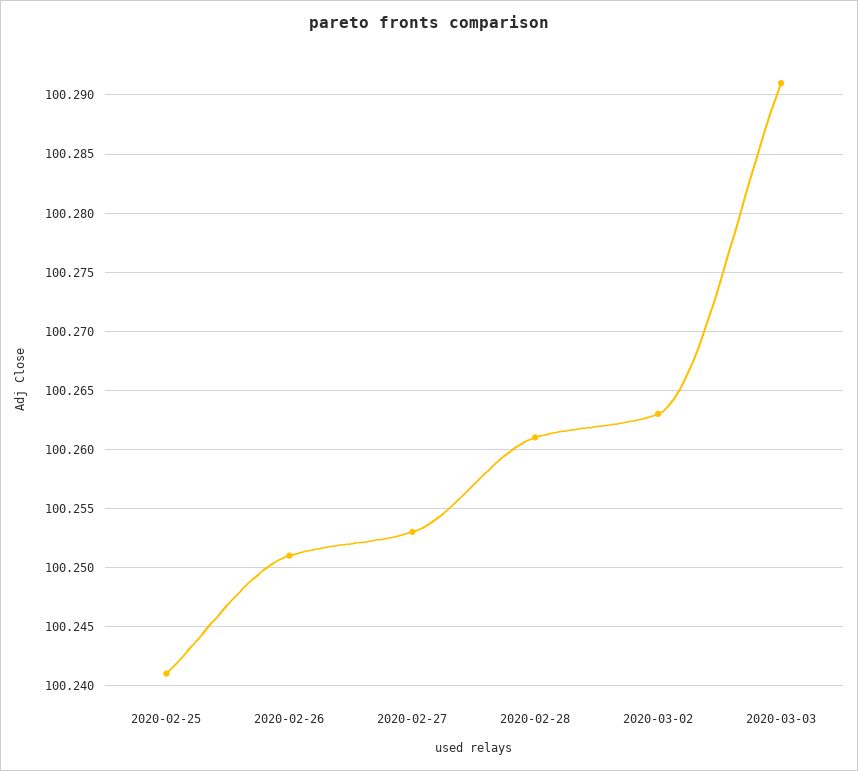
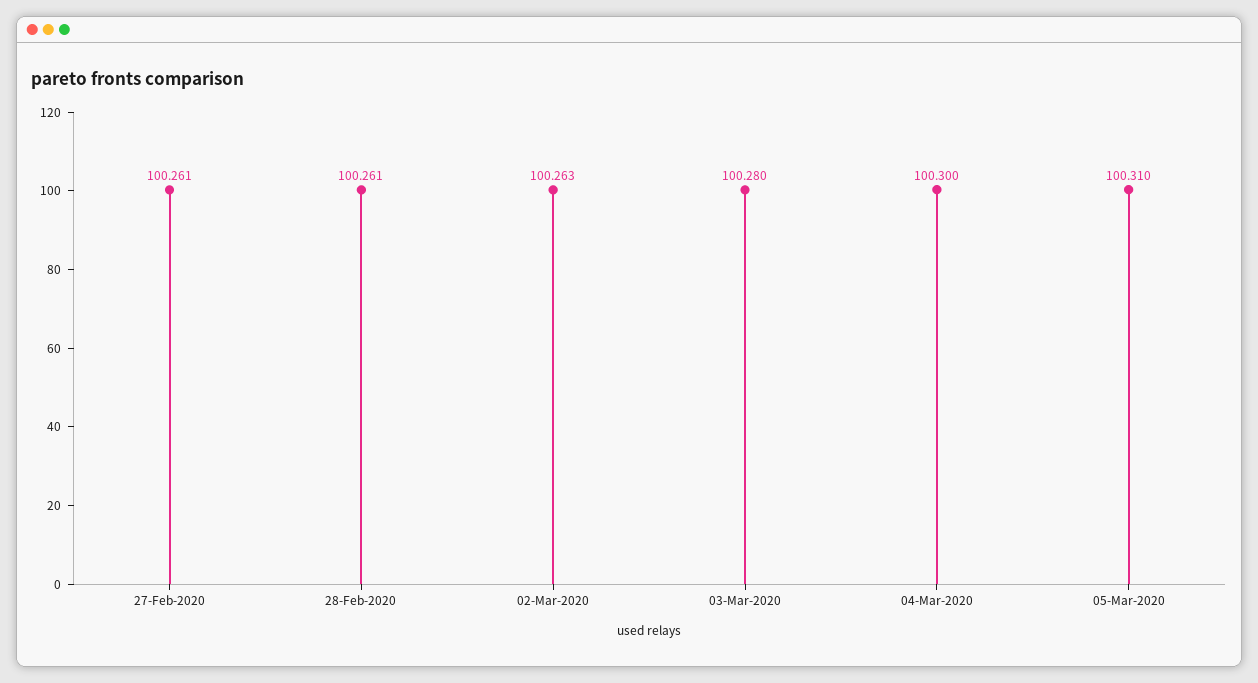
2020-02-25: 100.241 -> none
2020-02-26: 100.251 -> none
2020-02-27: 100.253 -> 100.261
2020-03-03: 100.291 -> 100.28
04-Mar-2020: none -> 100.3
05-Mar-2020: none -> 100.31

